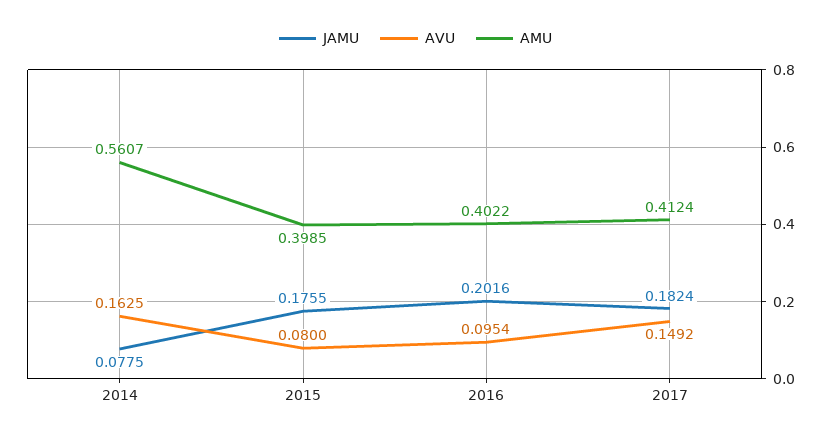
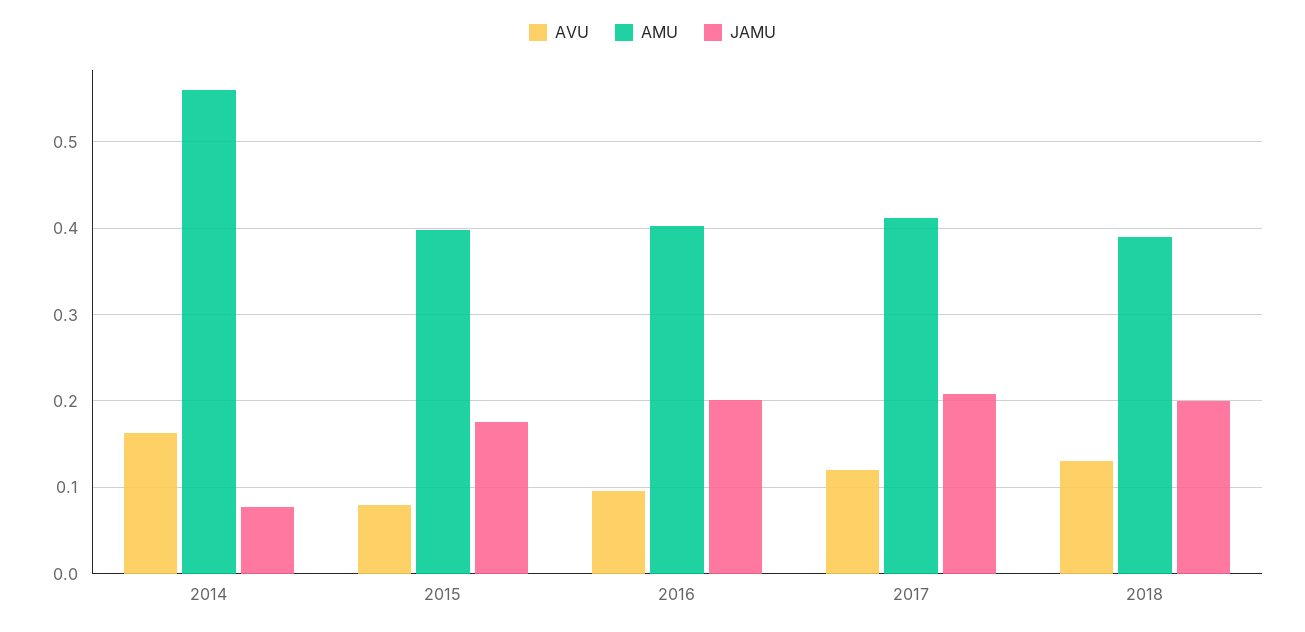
JAMU, 2017: 0.1824 -> 0.21
AVU, 2017: 0.1492 -> 0.12
AVU, 2018: none -> 0.13
AMU, 2018: none -> 0.39
JAMU, 2018: none -> 0.2

